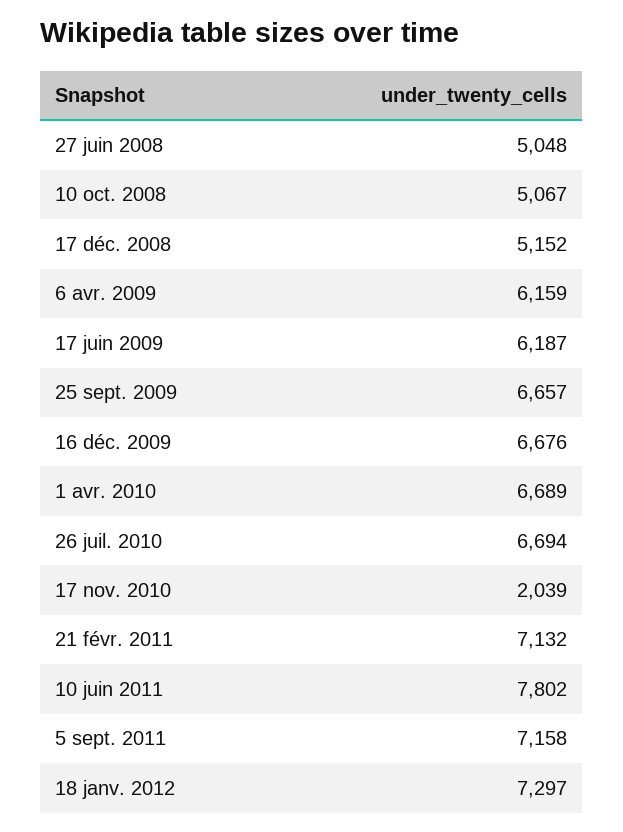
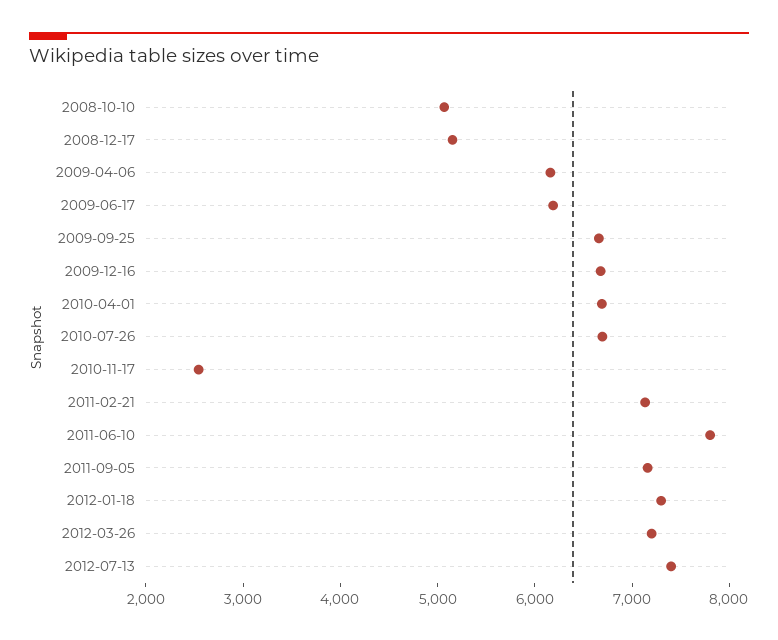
27 juin 2008: 5048 -> none
17 nov. 2010: 2039 -> 2600
2012-03-26: none -> 7200
2012-07-13: none -> 7400

